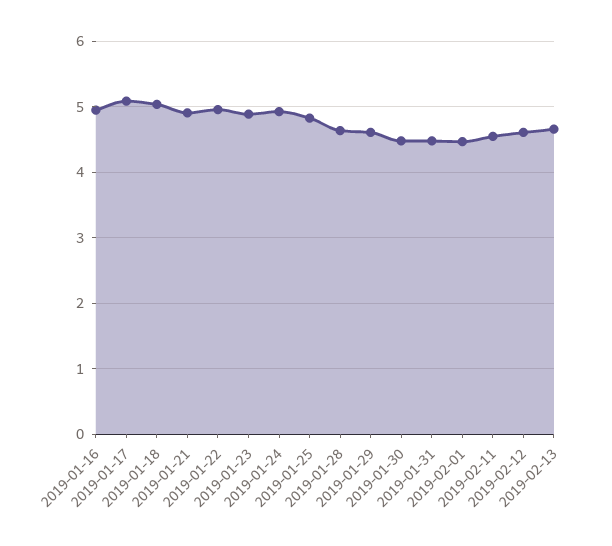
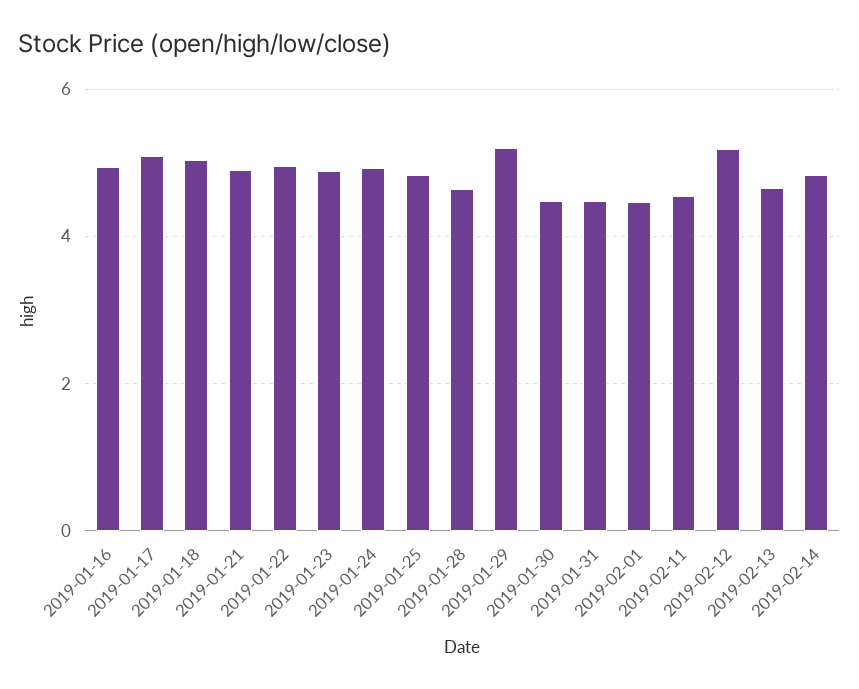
2019-01-29: 4.6 -> 5.2
2019-02-12: 4.6 -> 5.2
2019-02-14: none -> 4.8

